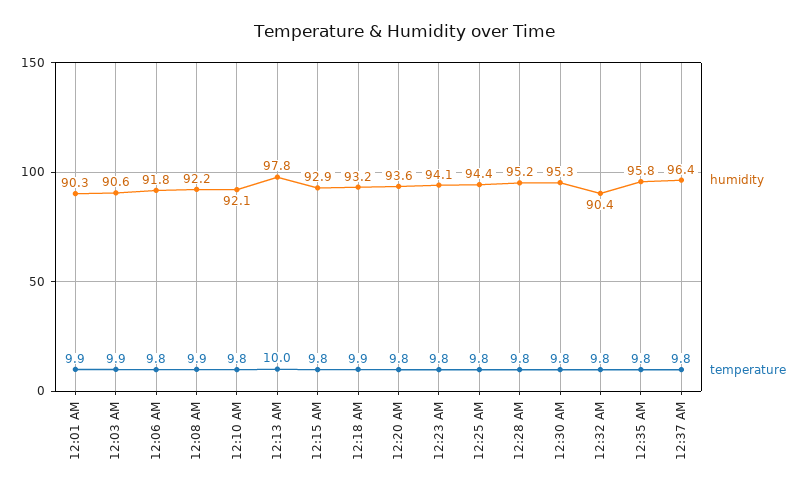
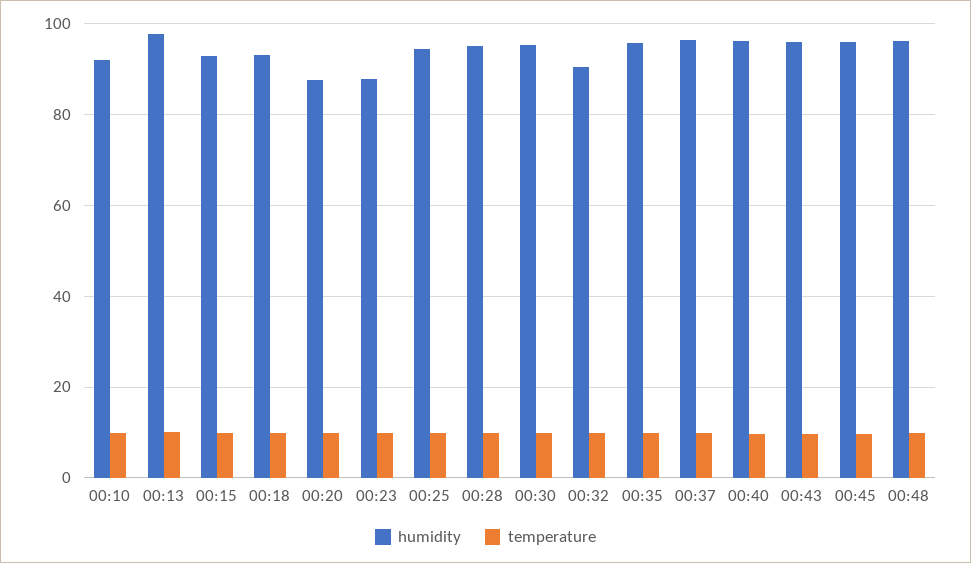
humidity, 12:01 AM: 90.3 -> none
temperature, 12:01 AM: 9.9 -> none
humidity, 12:03 AM: 90.6 -> none
temperature, 12:03 AM: 9.9 -> none
humidity, 12:06 AM: 91.8 -> none
temperature, 12:06 AM: 9.8 -> none
humidity, 12:08 AM: 92.2 -> none
temperature, 12:08 AM: 9.9 -> none
humidity, 12:20 AM: 93.6 -> 88
humidity, 12:23 AM: 94.1 -> 88
humidity, 00:40: none -> 96
temperature, 00:40: none -> 10
humidity, 00:43: none -> 96
temperature, 00:43: none -> 10
humidity, 00:45: none -> 96
temperature, 00:45: none -> 10
humidity, 00:48: none -> 96
temperature, 00:48: none -> 10

